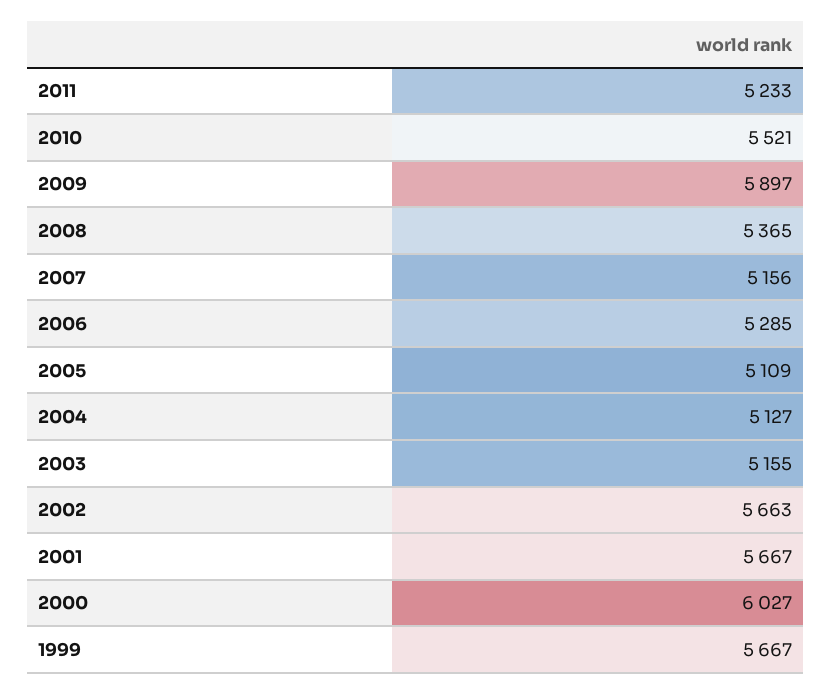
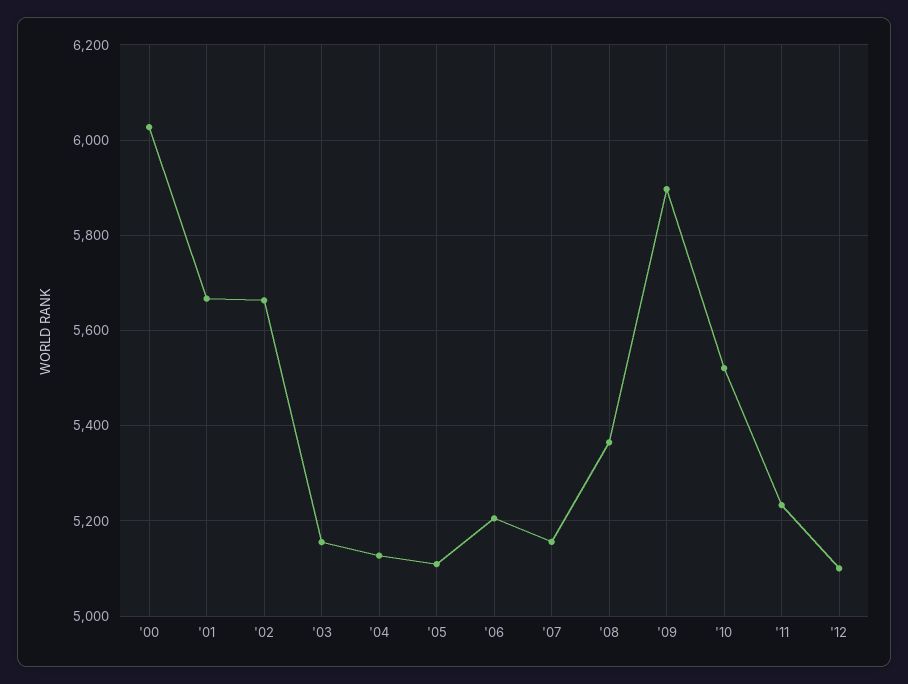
2006: 5285 -> 5200
1999: 5667 -> none
'12: none -> 5100

